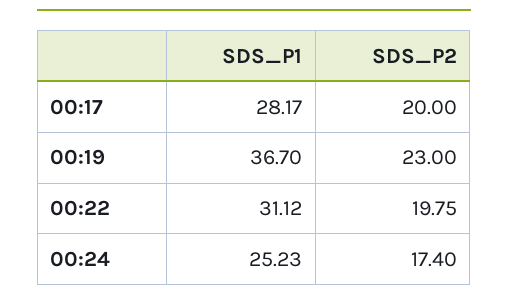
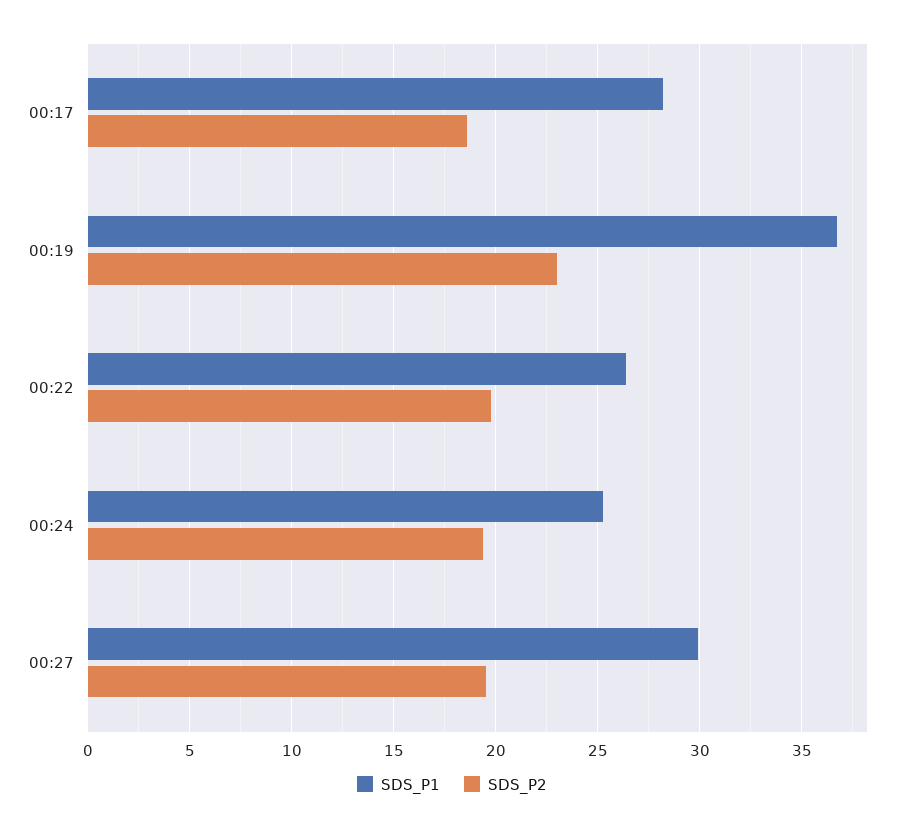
SDS_P2, 00:17: 20 -> 18.5
SDS_P1, 00:22: 31.12 -> 26.5
SDS_P2, 00:24: 17.4 -> 19.5
SDS_P1, 00:27: none -> 30
SDS_P2, 00:27: none -> 19.5

